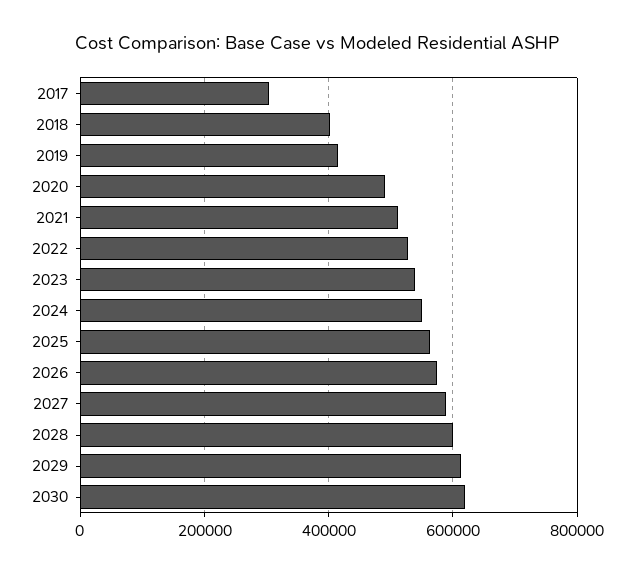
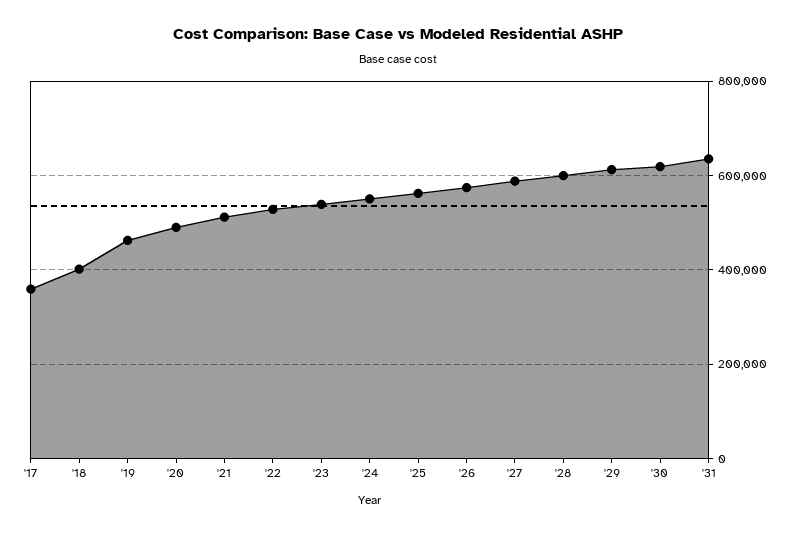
2017: 300000 -> 360000
2019: 420000 -> 460000
'31: none -> 640000

